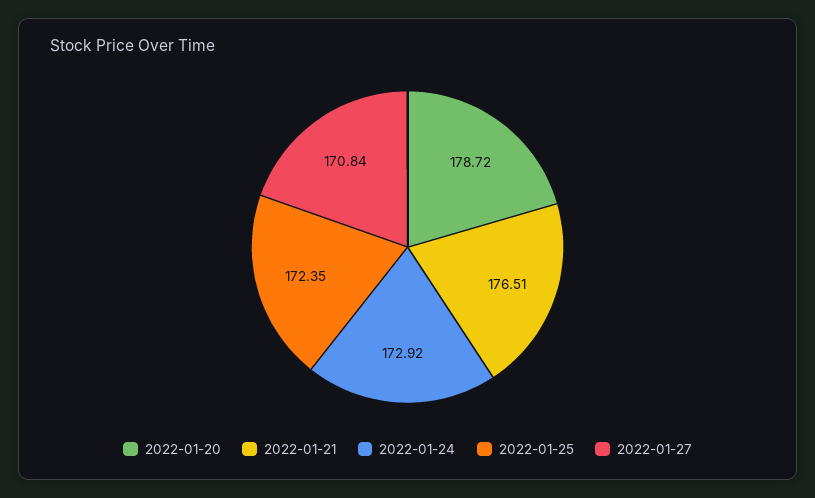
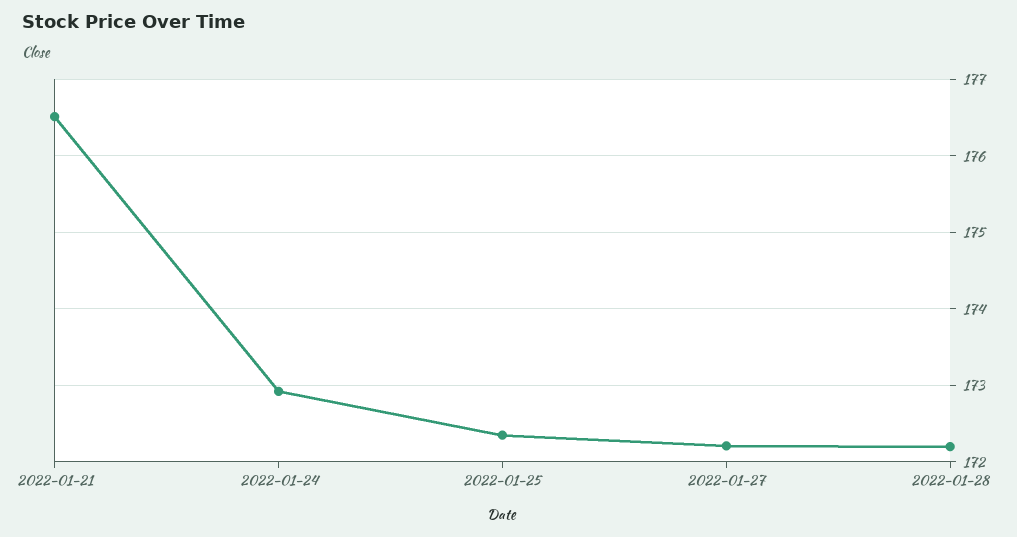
2022-01-20: 178.72 -> none
2022-01-27: 170.84 -> 172.2
2022-01-28: none -> 172.2

